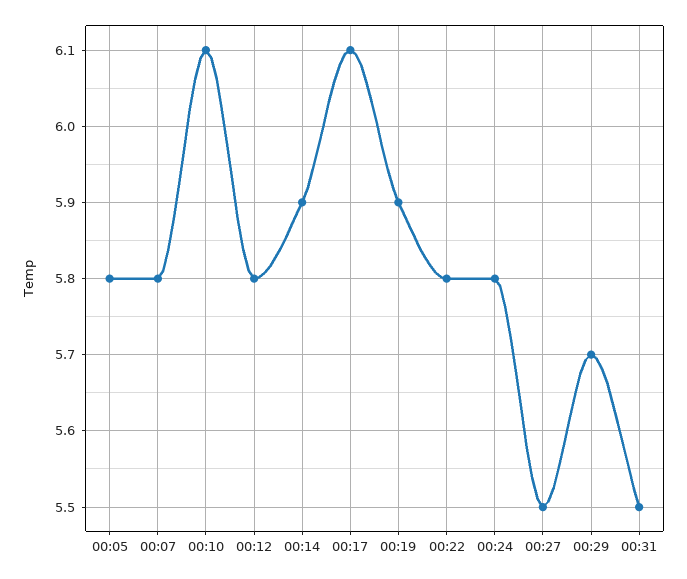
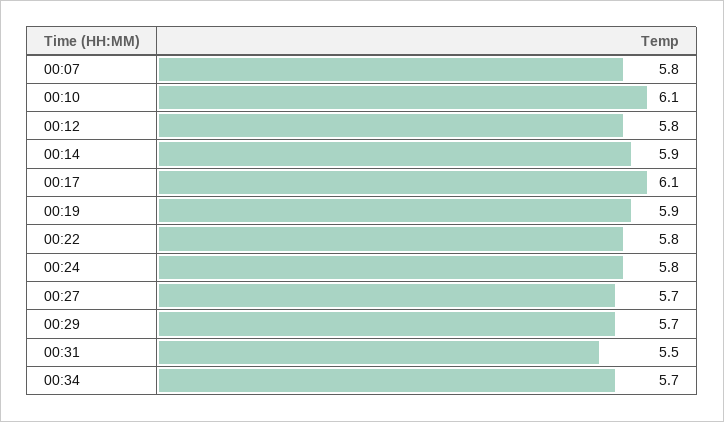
00:05: 5.8 -> none
00:27: 5.5 -> 5.7
00:34: none -> 5.7

